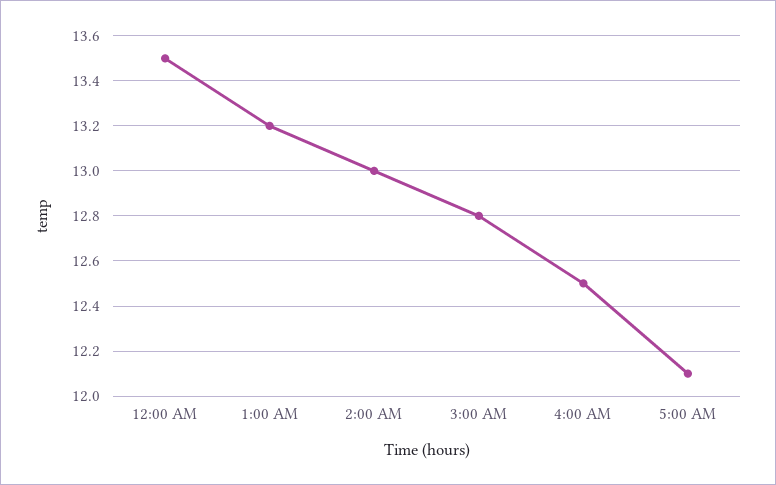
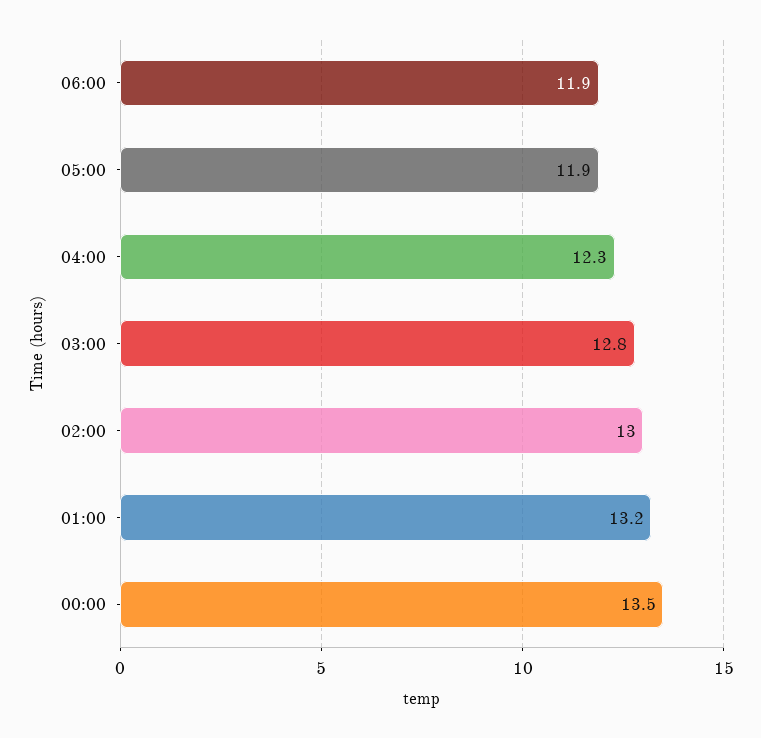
4:00 AM: 12.5 -> 12.3
5:00 AM: 12.1 -> 11.9
06:00: none -> 11.9

